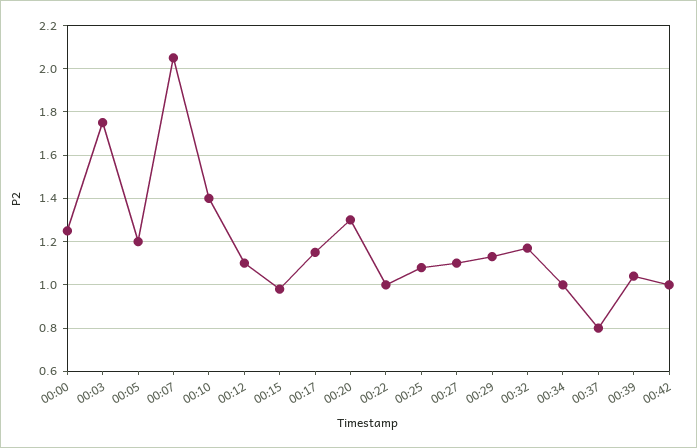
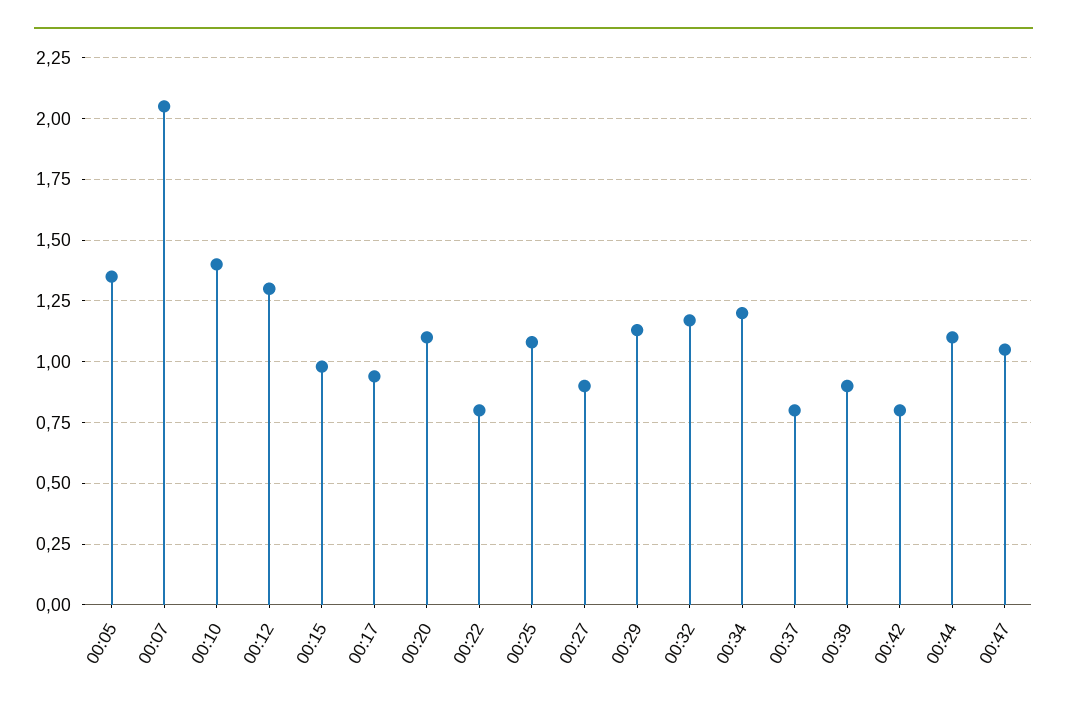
00:00: 1.25 -> none
00:03: 1.75 -> none
00:05: 1.2 -> 1.35
00:12: 1.1 -> 1.3
00:17: 1.15 -> 0.95
00:20: 1.3 -> 1.1
00:22: 1 -> 0.8
00:27: 1.1 -> 0.9
00:34: 1 -> 1.2
00:39: 1.05 -> 0.9
00:42: 1 -> 0.8
00:44: none -> 1.1
00:47: none -> 1.05

